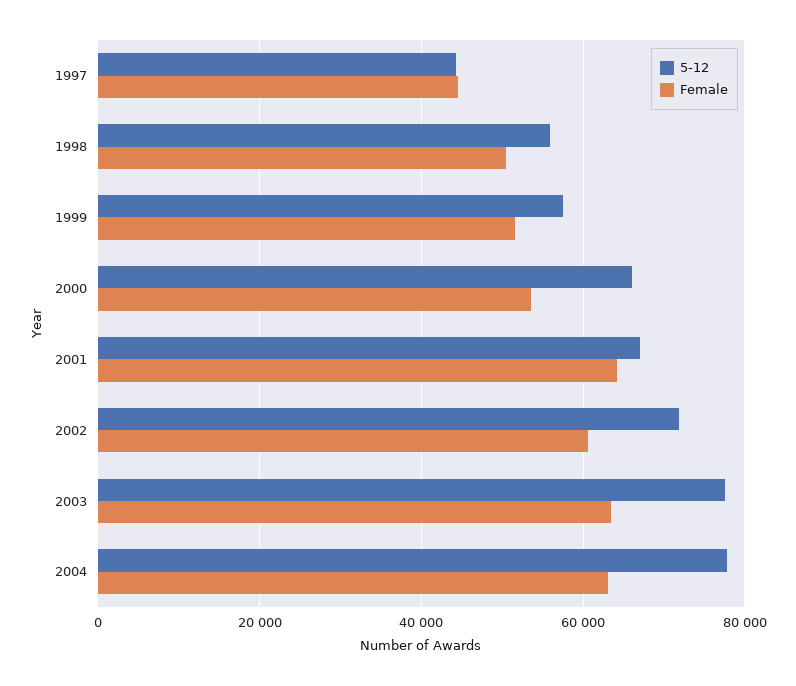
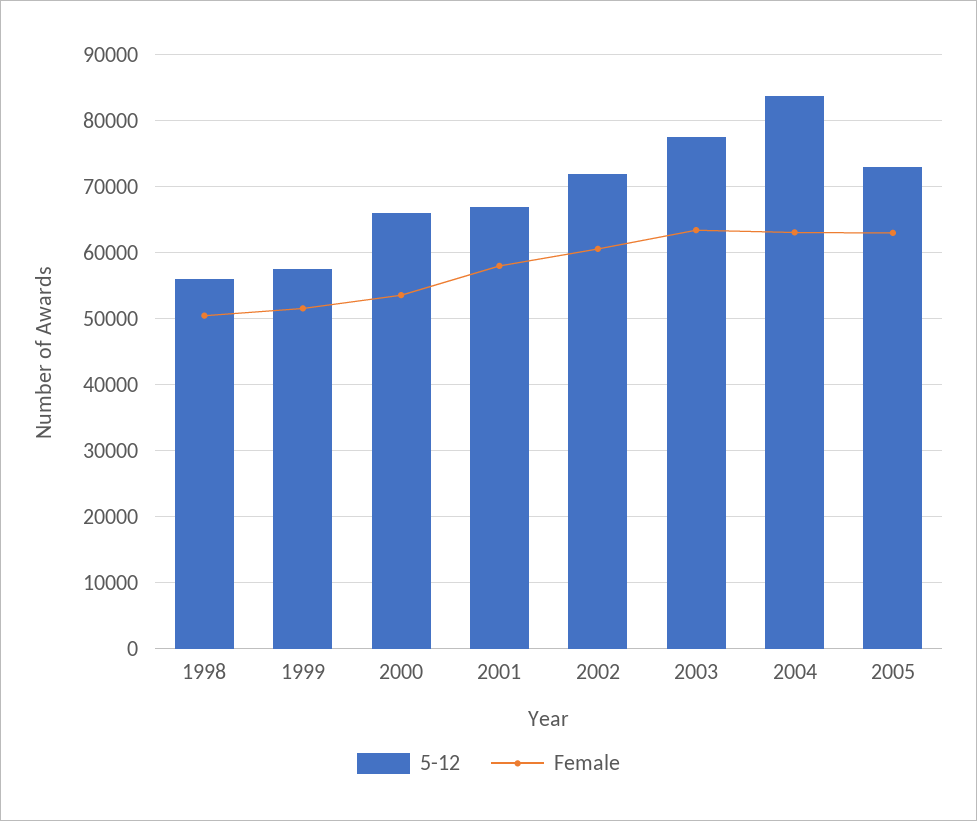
5-12, 1997: 44000 -> none
Female, 1997: 44000 -> none
Female, 2001: 64000 -> 58000
5-12, 2004: 78000 -> 84000
5-12, 2005: none -> 73000
Female, 2005: none -> 63000

